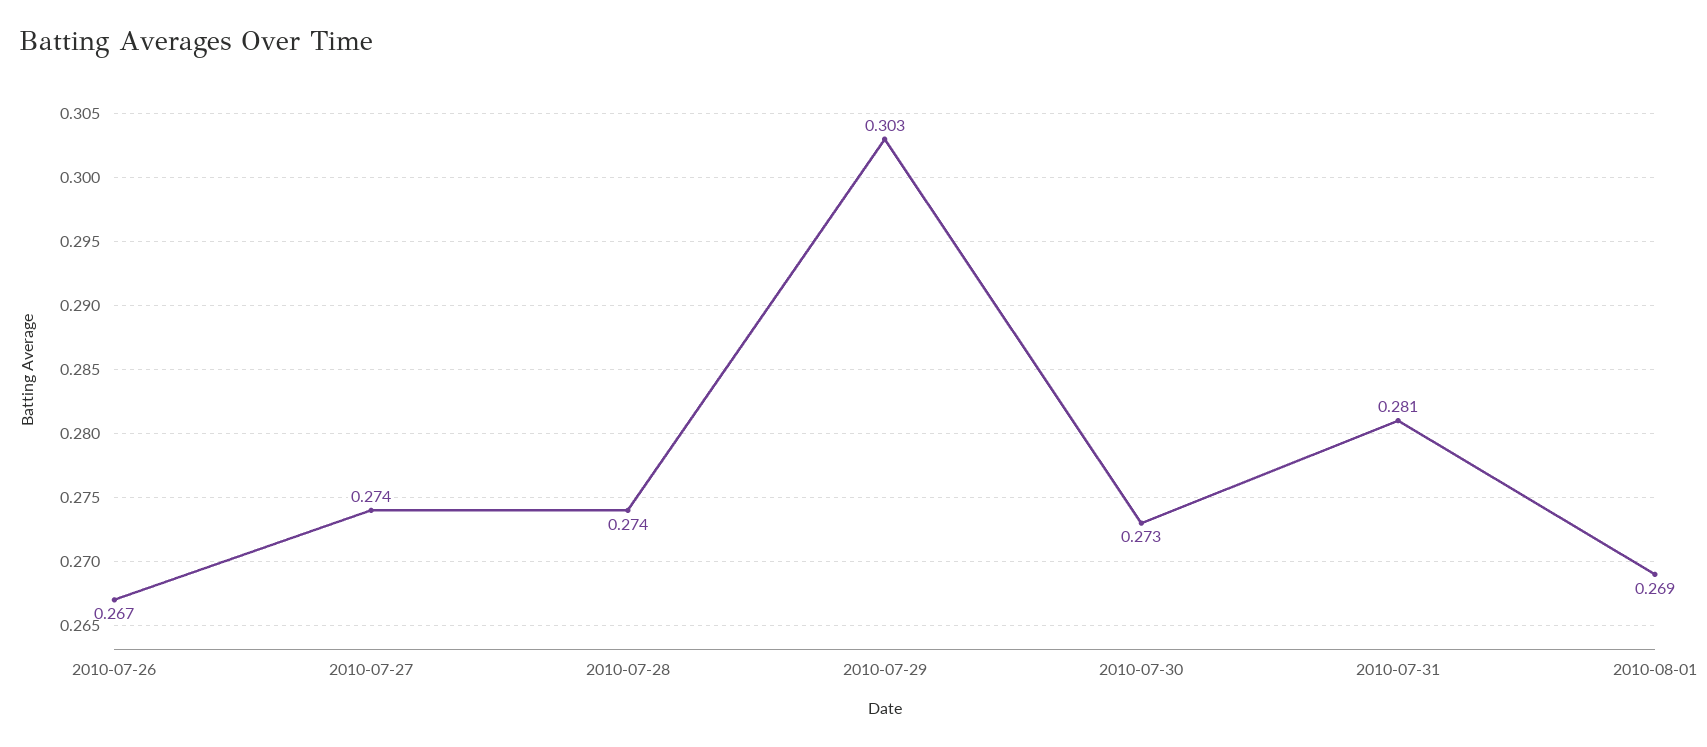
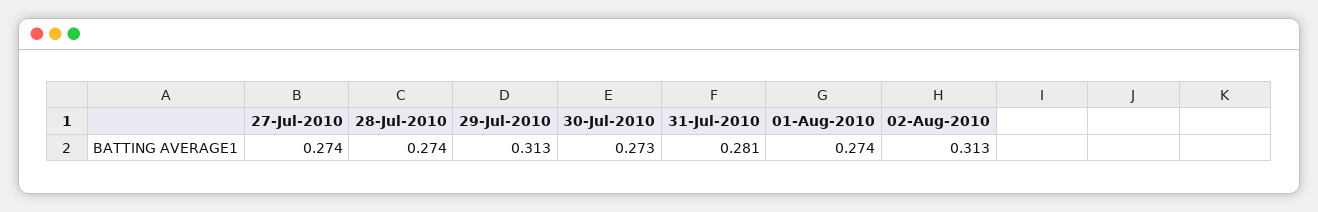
2010-07-26: 0.267 -> none
2010-07-29: 0.303 -> 0.313
2010-08-01: 0.269 -> 0.274
02-Aug-2010: none -> 0.313

